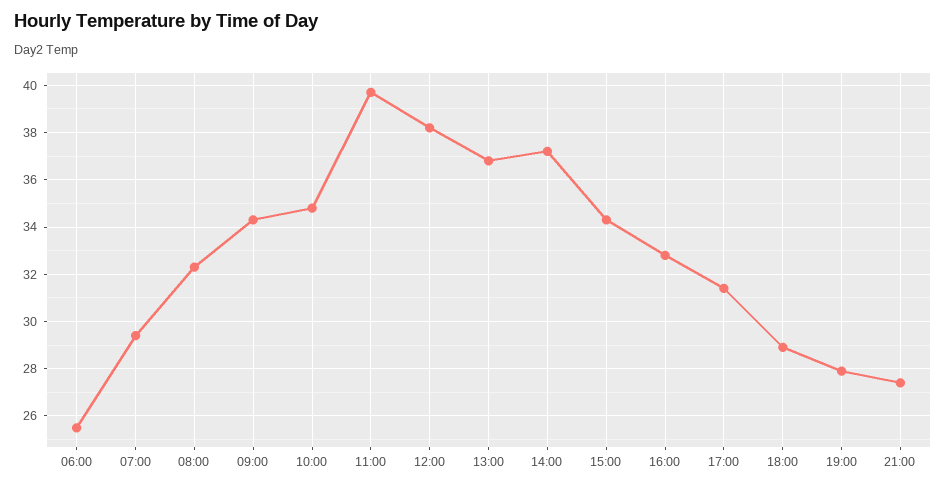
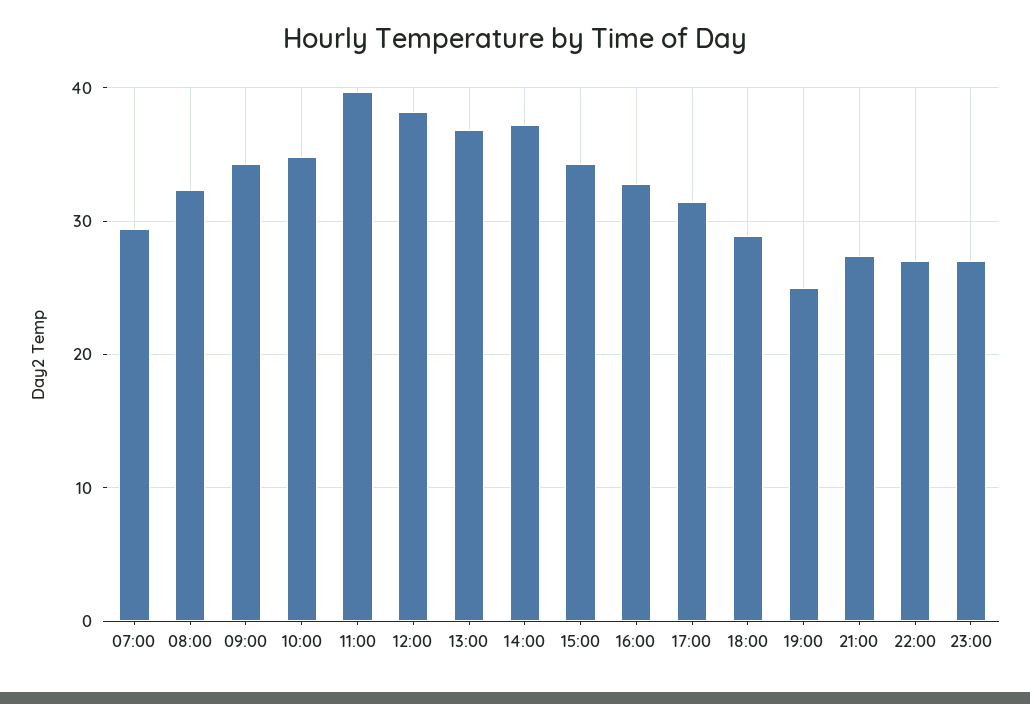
06:00: 25.5 -> none
19:00: 28 -> 25
22:00: none -> 27
23:00: none -> 27

